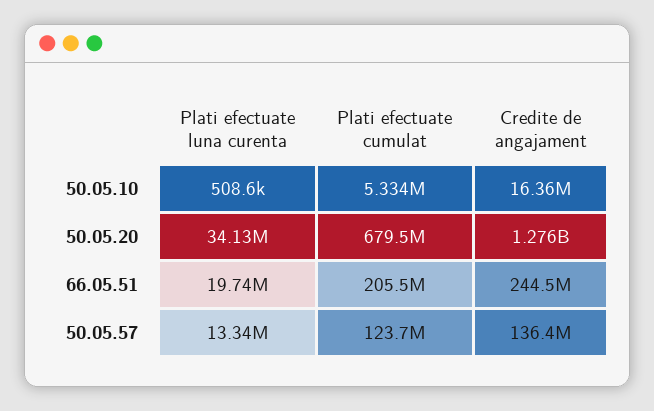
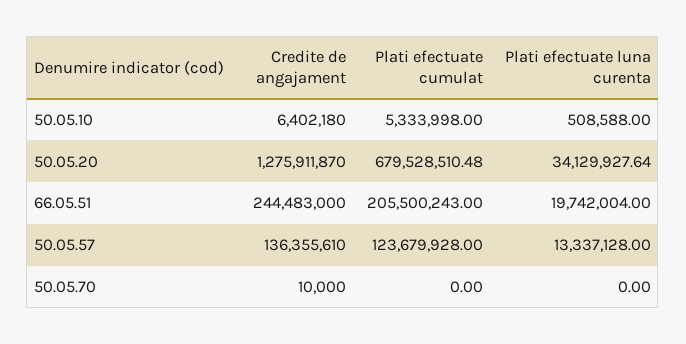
Credite de angajament, 50.05.10: 16360000 -> 6402180
Credite de angajament, 50.05.70: none -> 10000
Plati efectuate cumulat, 50.05.70: none -> 0
Plati efectuate luna curenta, 50.05.70: none -> 0

